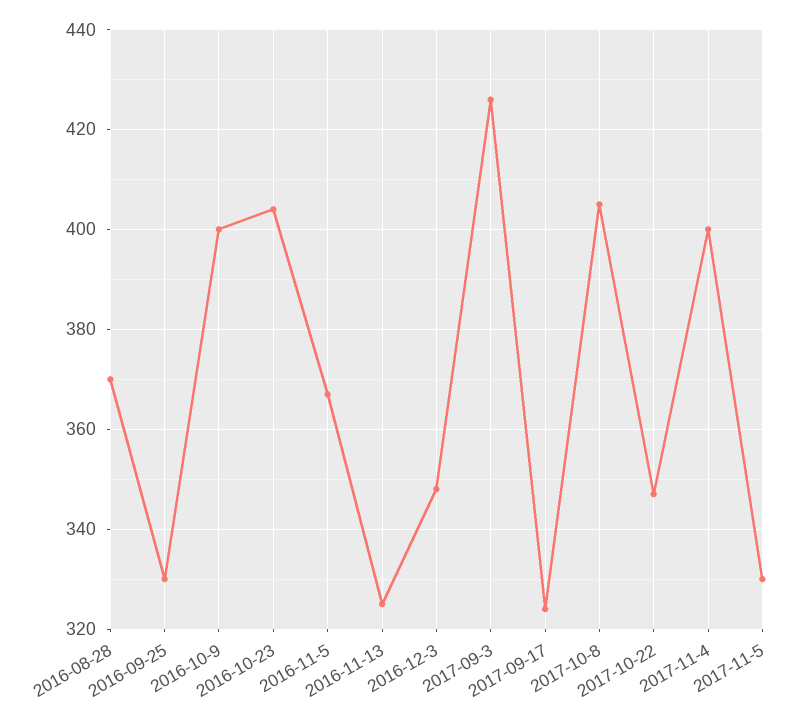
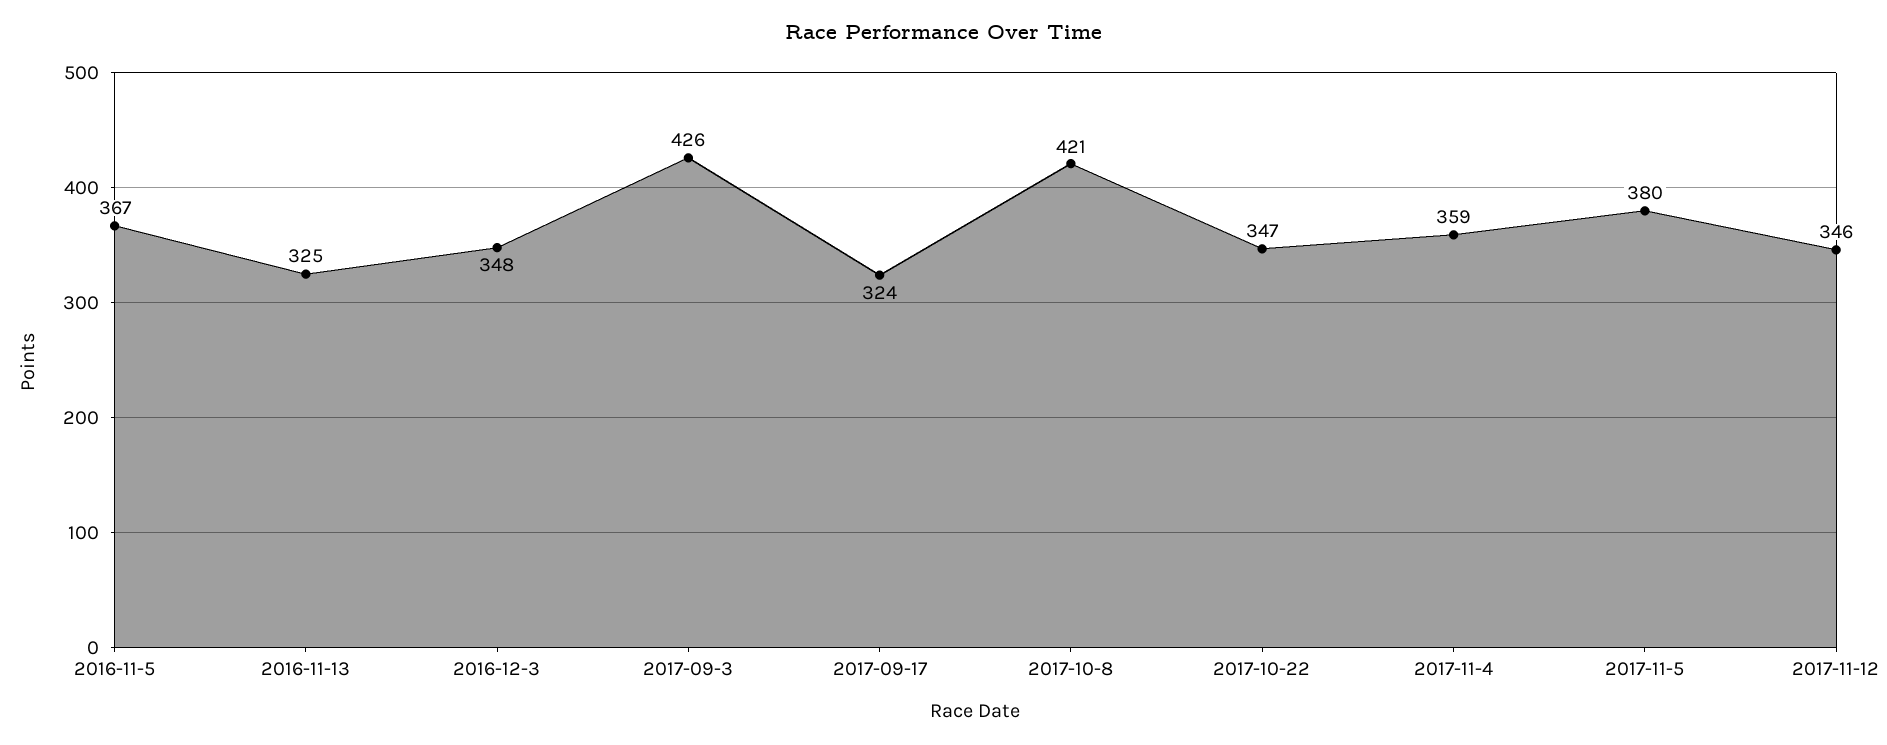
2016-08-28: 370 -> none
2016-09-25: 330 -> none
2016-10-9: 400 -> none
2016-10-23: 405 -> none
2017-10-8: 405 -> 421
2017-11-4: 400 -> 359
2017-11-5: 330 -> 380
2017-11-12: none -> 346

